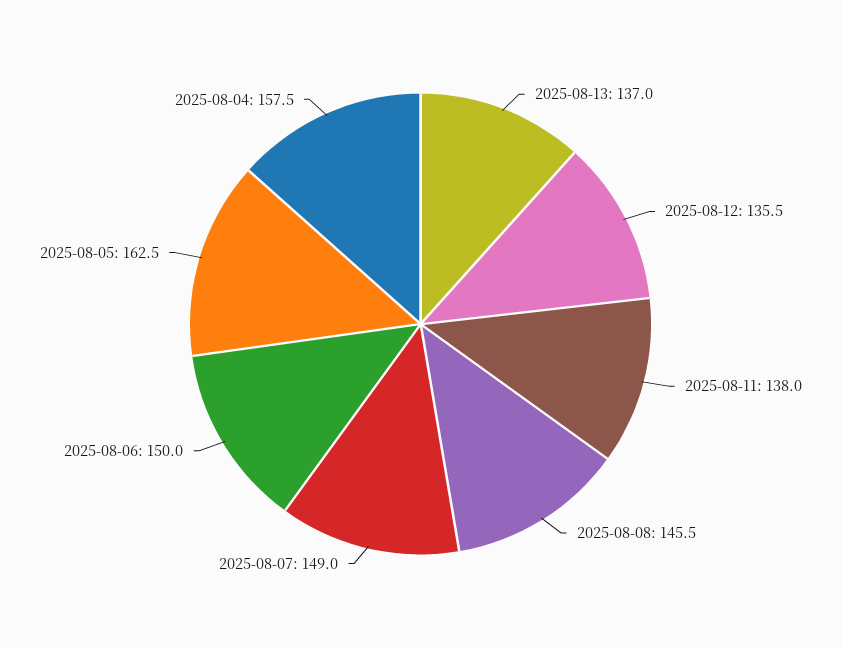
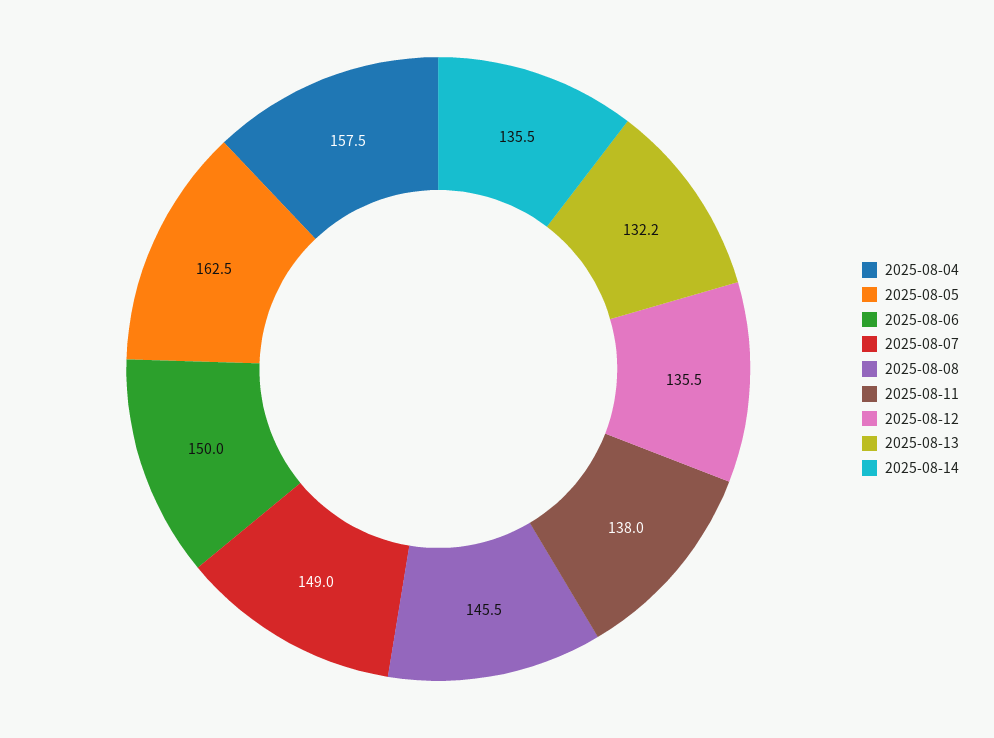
2025-08-13: 137 -> 132.2
2025-08-14: none -> 135.5

